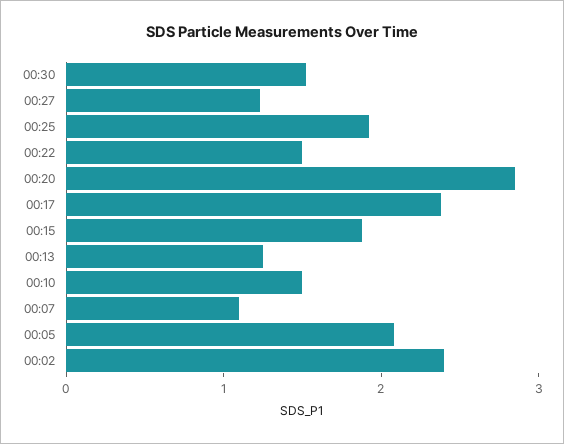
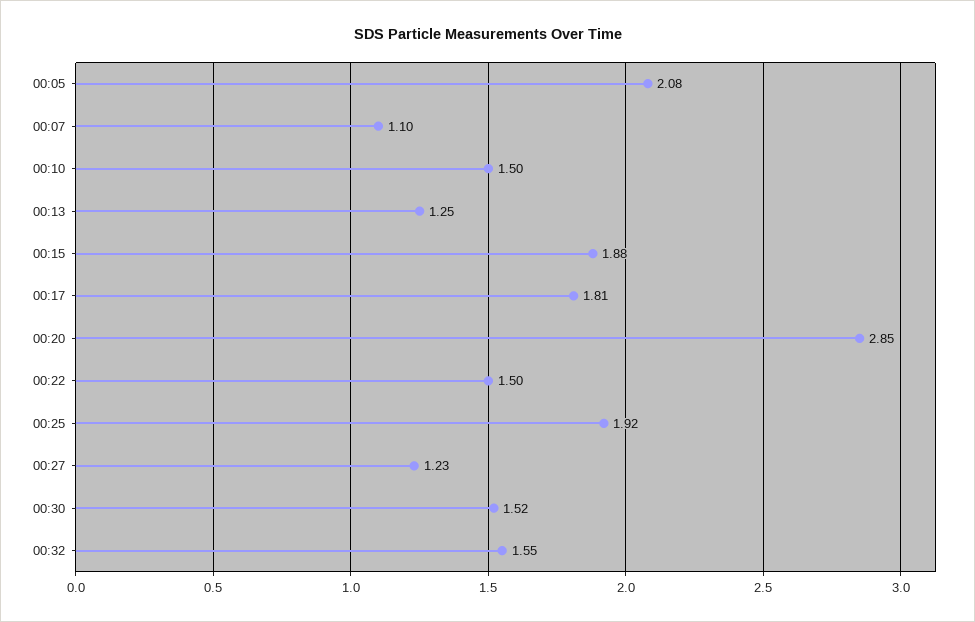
00:17: 2.4 -> 1.81
00:02: 2.4 -> none
00:32: none -> 1.55

